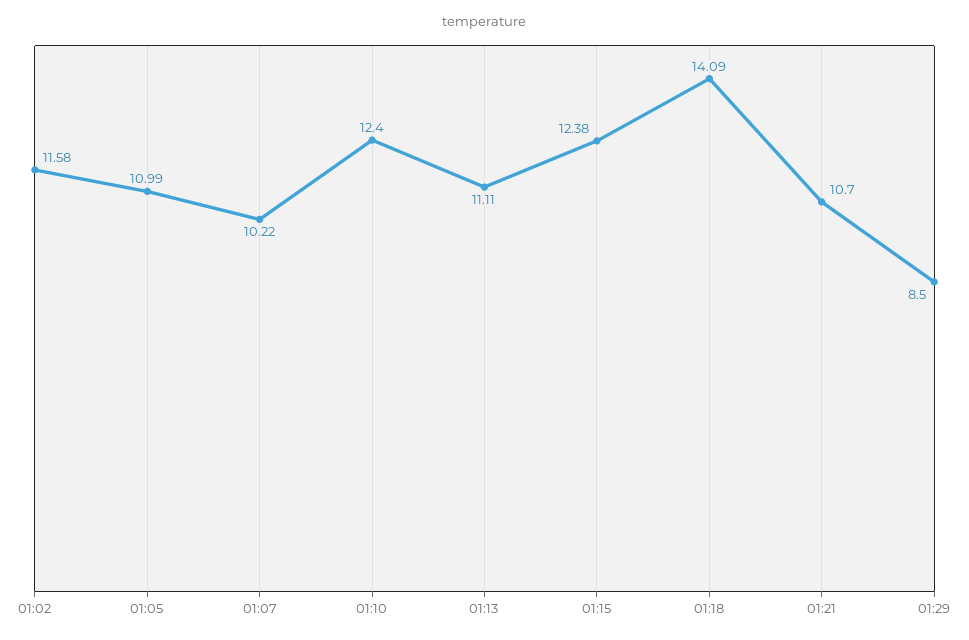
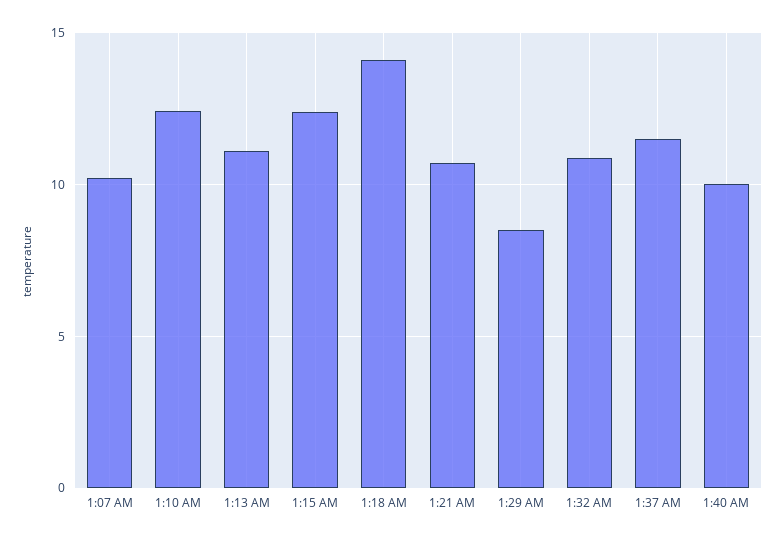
01:02: 11.58 -> none
01:05: 10.99 -> none
1:32 AM: none -> 11
1:37 AM: none -> 11.5
1:40 AM: none -> 10

